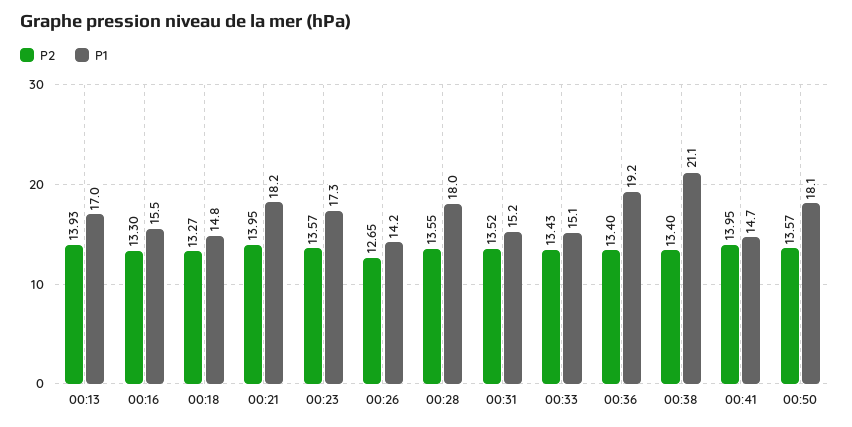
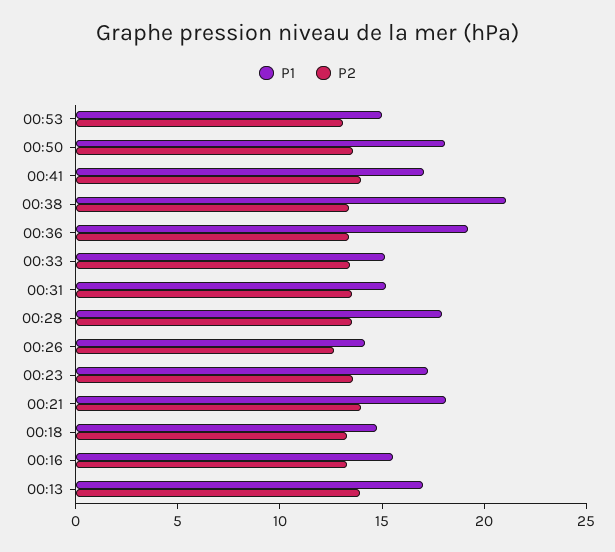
P1, 00:41: 14.7 -> 17
P1, 00:53: none -> 15
P2, 00:53: none -> 13

